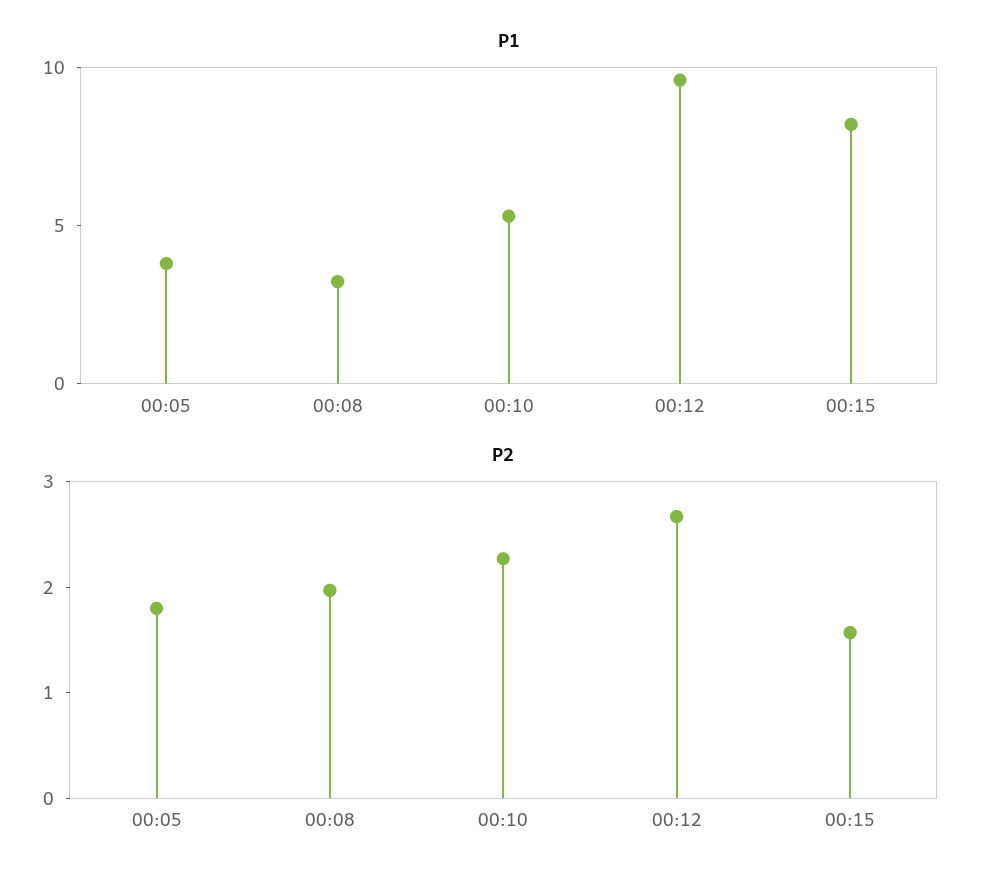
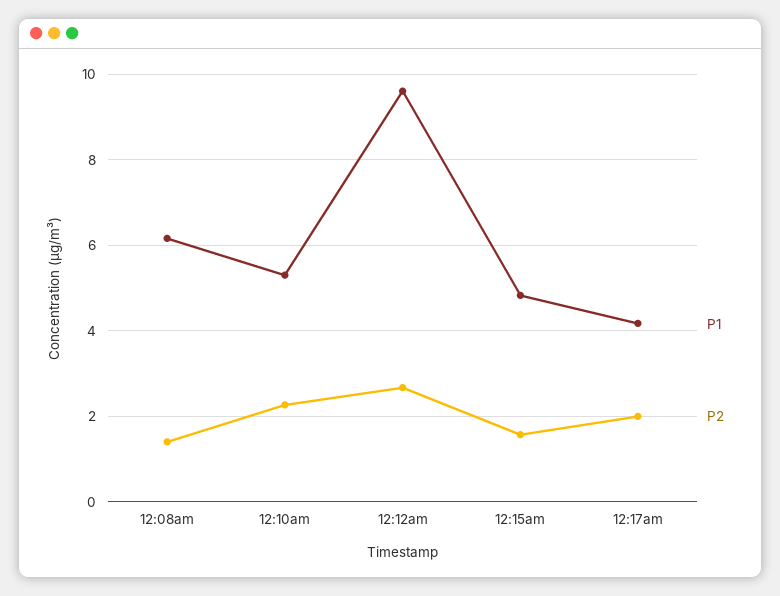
P1, 00:05: 4 -> none
P1, 00:08: 3 -> 6.2
P1, 00:15: 8 -> 4.8
P2, 00:05: 1.8 -> none
P2, 00:08: 2 -> 1.4
P1, 12:17am: none -> 4.2
P2, 12:17am: none -> 2

